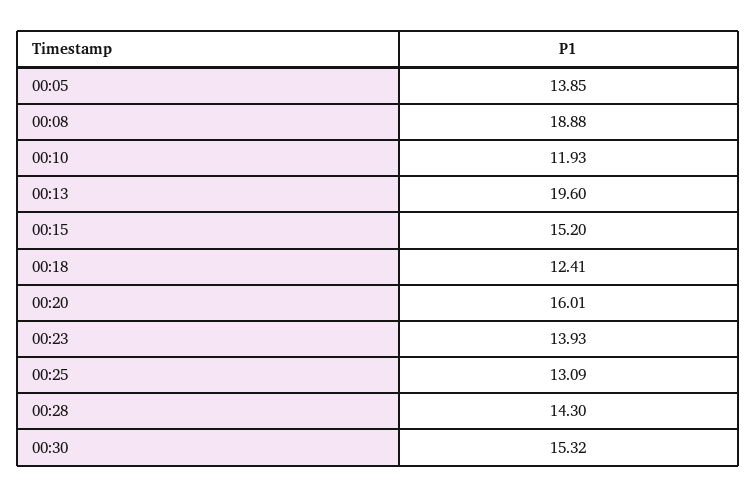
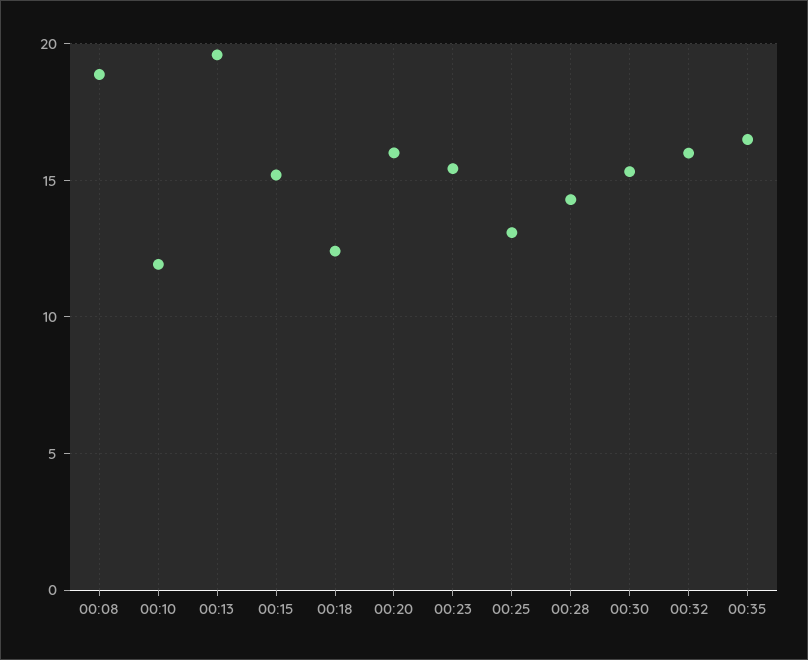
00:05: 13.85 -> none
00:23: 13.93 -> 15.5
00:32: none -> 16
00:35: none -> 16.5

